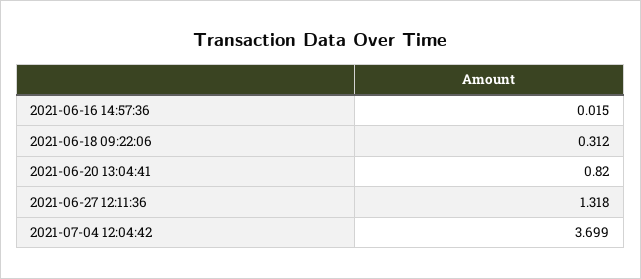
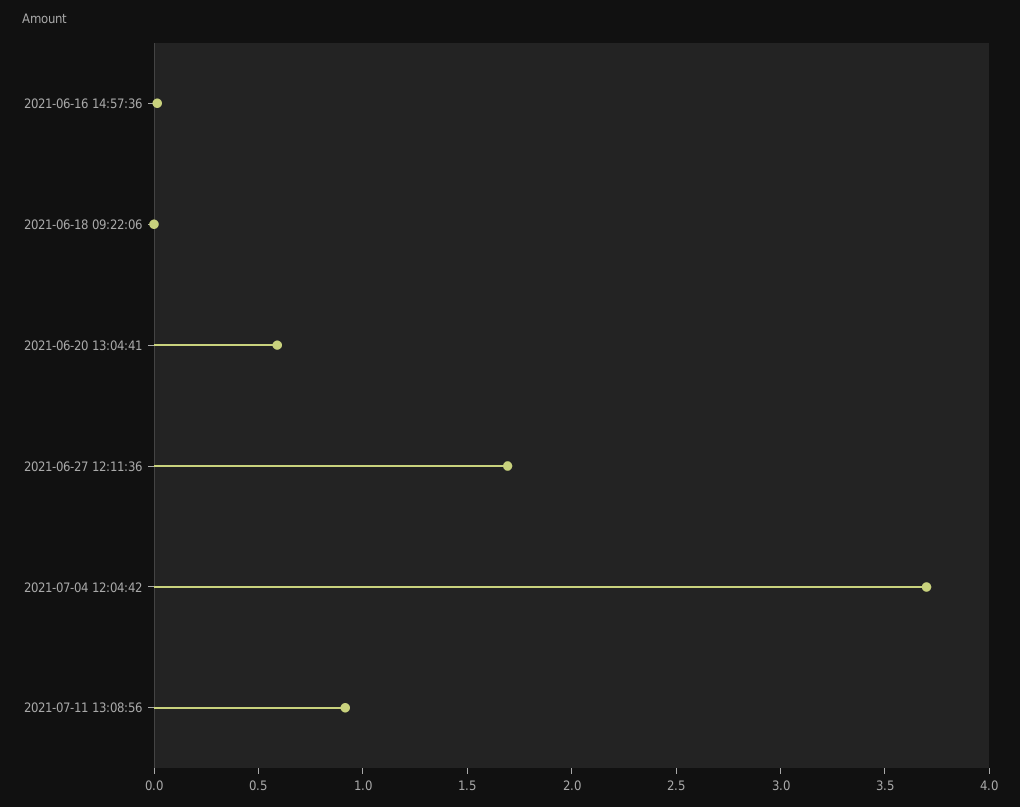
2021-06-18 09:22:06: 0.312 -> 0
2021-06-20 13:04:41: 0.82 -> 0.6
2021-06-27 12:11:36: 1.318 -> 1.7
2021-07-11 13:08:56: none -> 0.9

